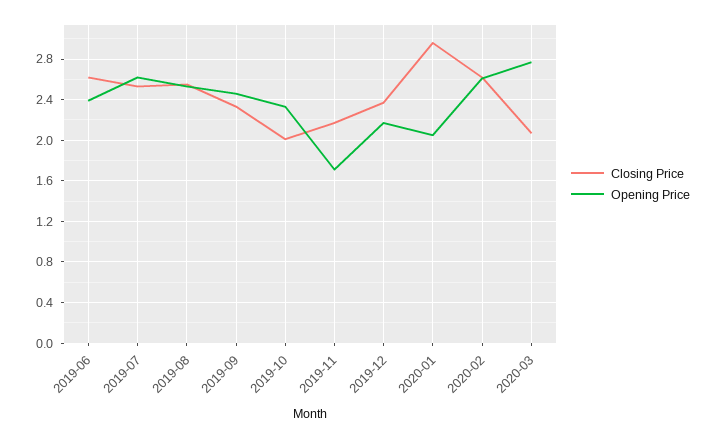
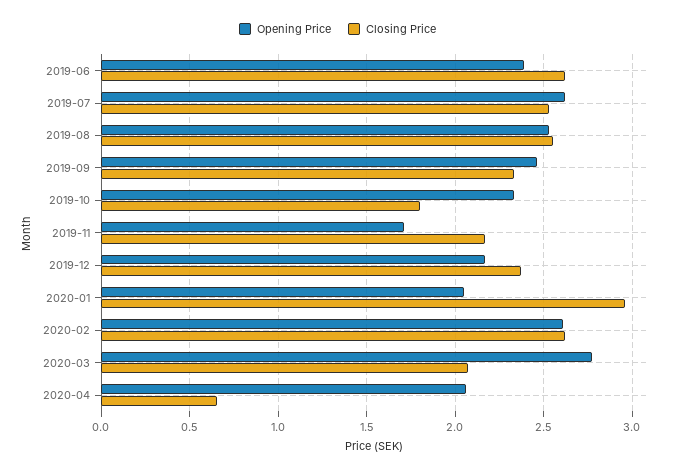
Closing Price, 2019-10: 2 -> 1.8
Opening Price, 2020-04: none -> 2.05
Closing Price, 2020-04: none -> 0.65

